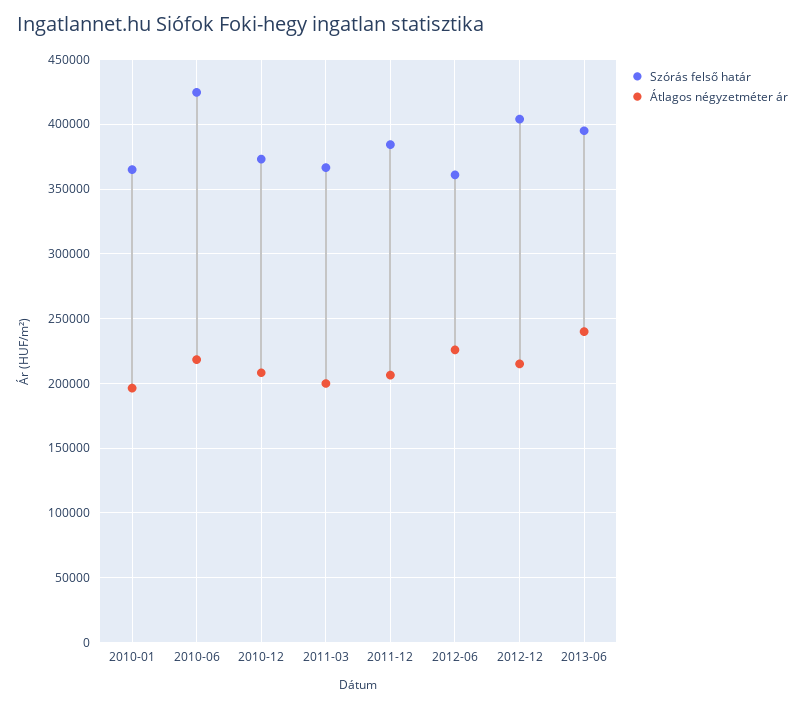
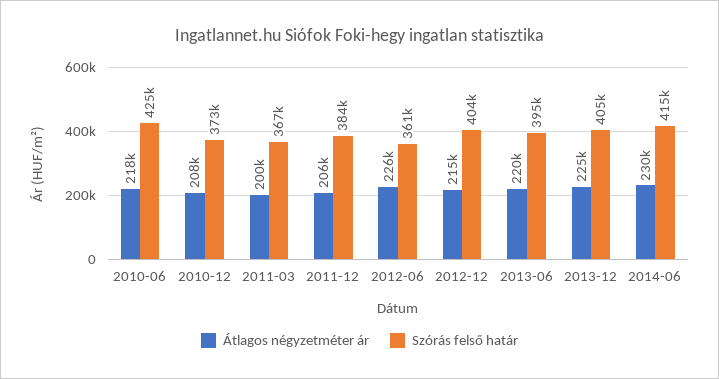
Szórás felső határ, 2010-01: 365000 -> none
Átlagos négyzetméter ár, 2010-01: 195000 -> none
Átlagos négyzetméter ár, 2013-06: 240000 -> 220000
Átlagos négyzetméter ár, 2013-12: none -> 225000
Szórás felső határ, 2013-12: none -> 405000
Átlagos négyzetméter ár, 2014-06: none -> 230000
Szórás felső határ, 2014-06: none -> 415000

